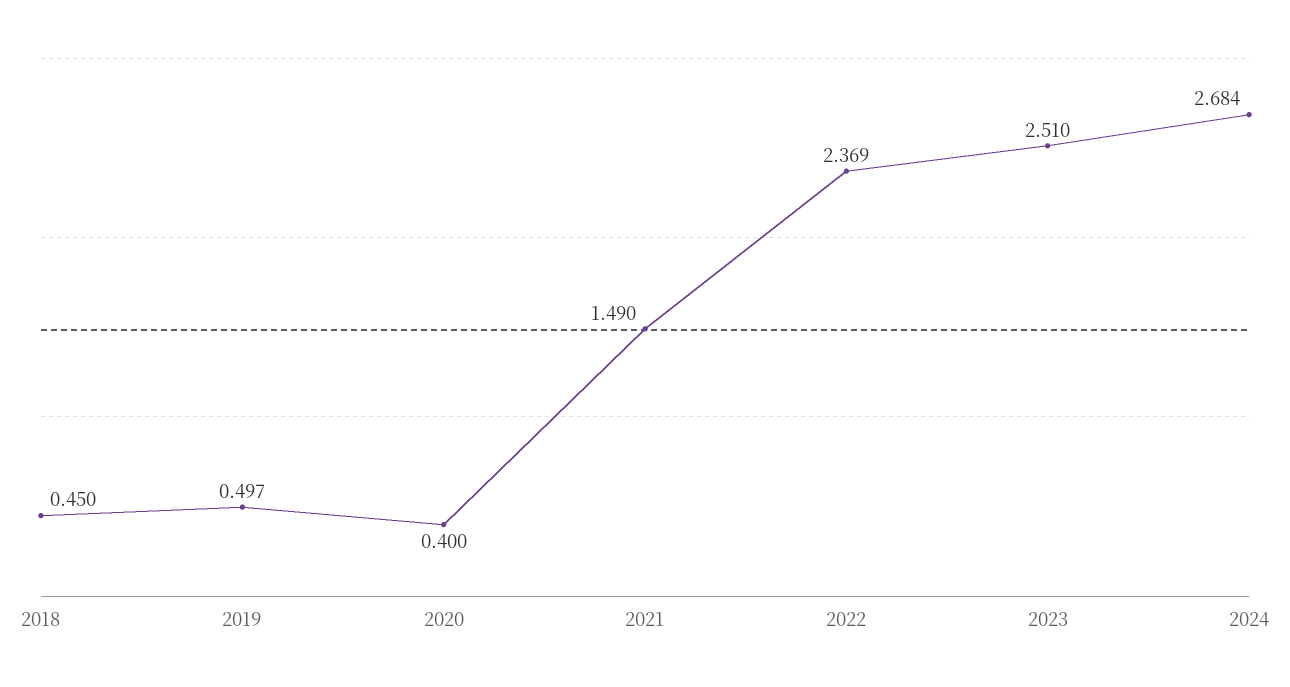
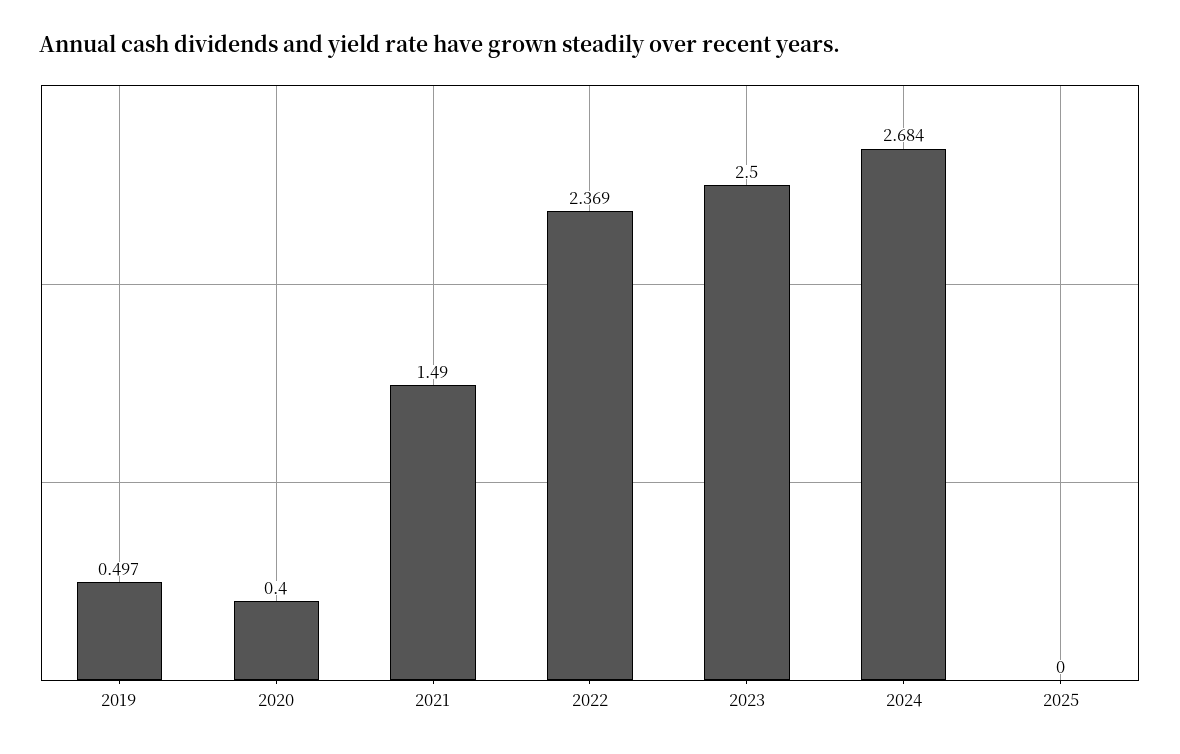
2018: 0.45 -> none
2023: 2.51 -> 2.5
2025: none -> 0

